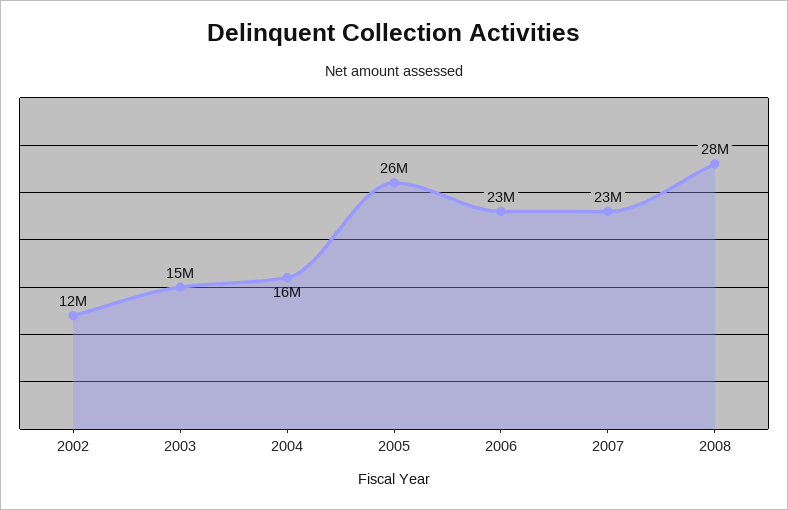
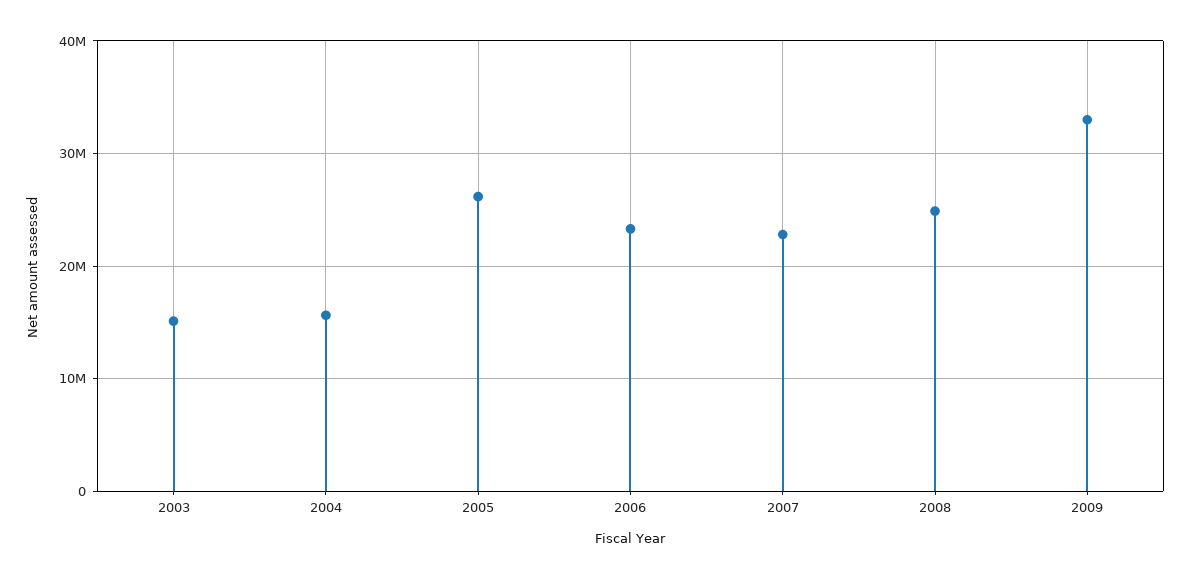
2002: 12000000 -> none
2008: 28000000 -> 25000000
2009: none -> 33000000

